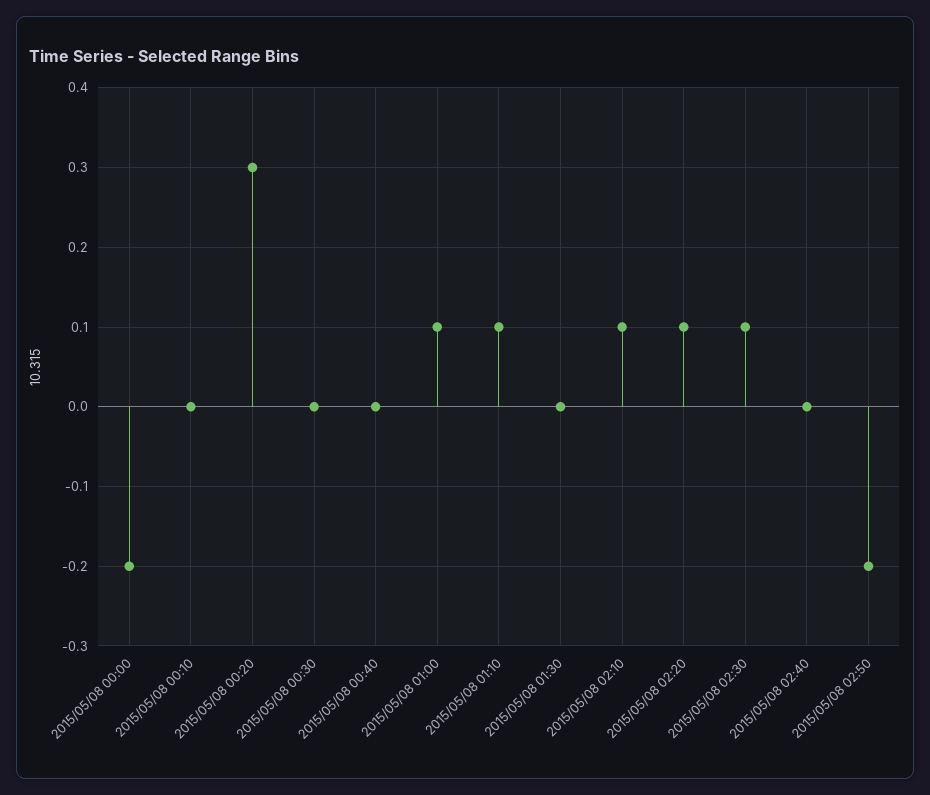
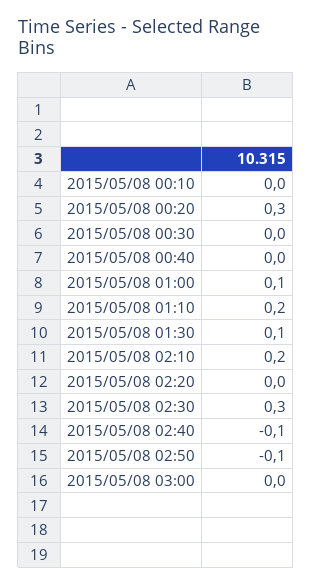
2015/05/08 00:00: -0.2 -> none
2015/05/08 01:10: 0.1 -> 0.2
2015/05/08 01:30: 0 -> 0.1
2015/05/08 02:10: 0.1 -> 0.2
2015/05/08 02:20: 0.1 -> 0
2015/05/08 02:30: 0.1 -> 0.3
2015/05/08 02:40: 0 -> -0.1
2015/05/08 02:50: -0.2 -> -0.1
2015/05/08 03:00: none -> 0

